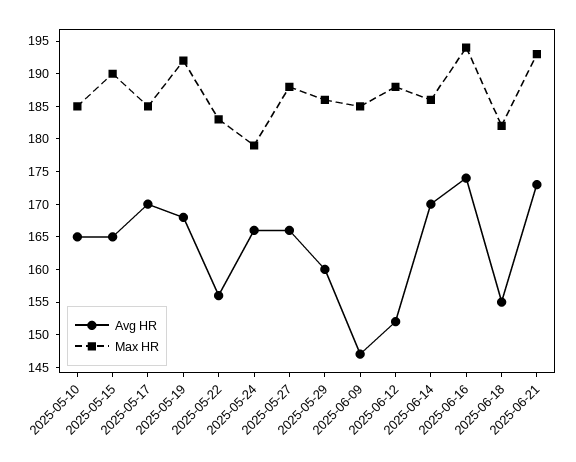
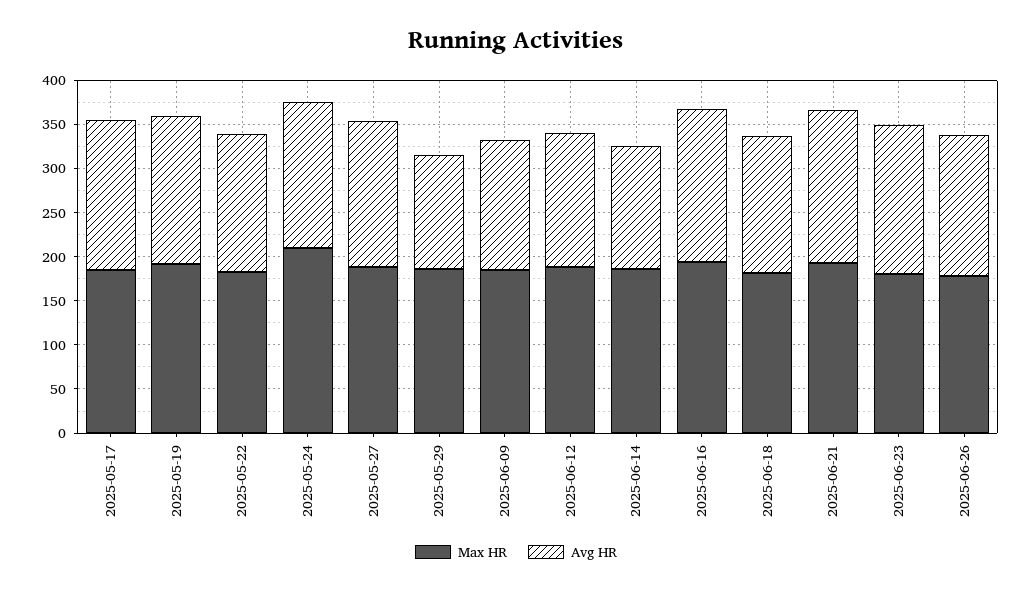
Avg HR, 2025-05-10: 165 -> none
Max HR, 2025-05-10: 185 -> none
Avg HR, 2025-05-15: 165 -> none
Max HR, 2025-05-15: 190 -> none
Max HR, 2025-05-24: 180 -> 210
Avg HR, 2025-05-29: 160 -> 130
Avg HR, 2025-06-14: 170 -> 140
Max HR, 2025-06-23: none -> 180
Avg HR, 2025-06-23: none -> 170
Max HR, 2025-06-26: none -> 180
Avg HR, 2025-06-26: none -> 160

